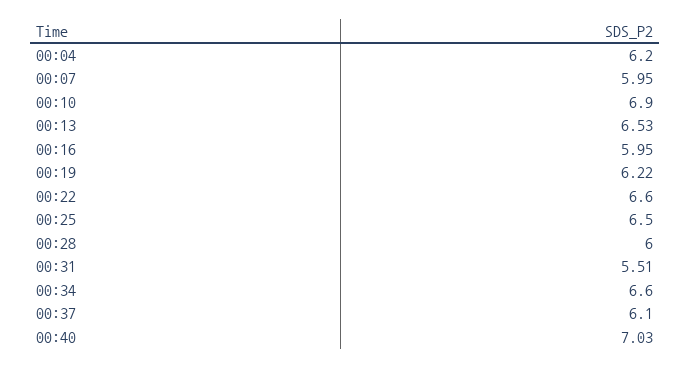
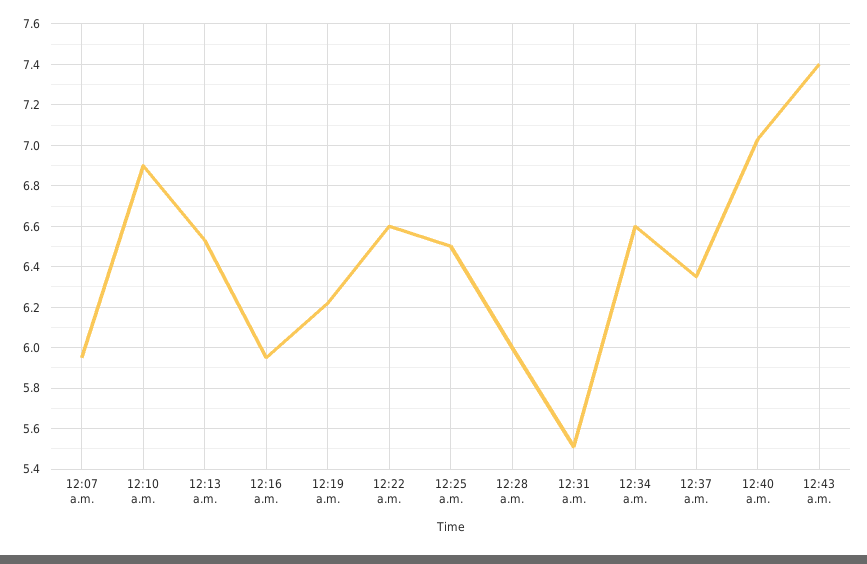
00:04: 6.2 -> none
00:37: 6.1 -> 6.35
12:43 a.m.: none -> 7.4

